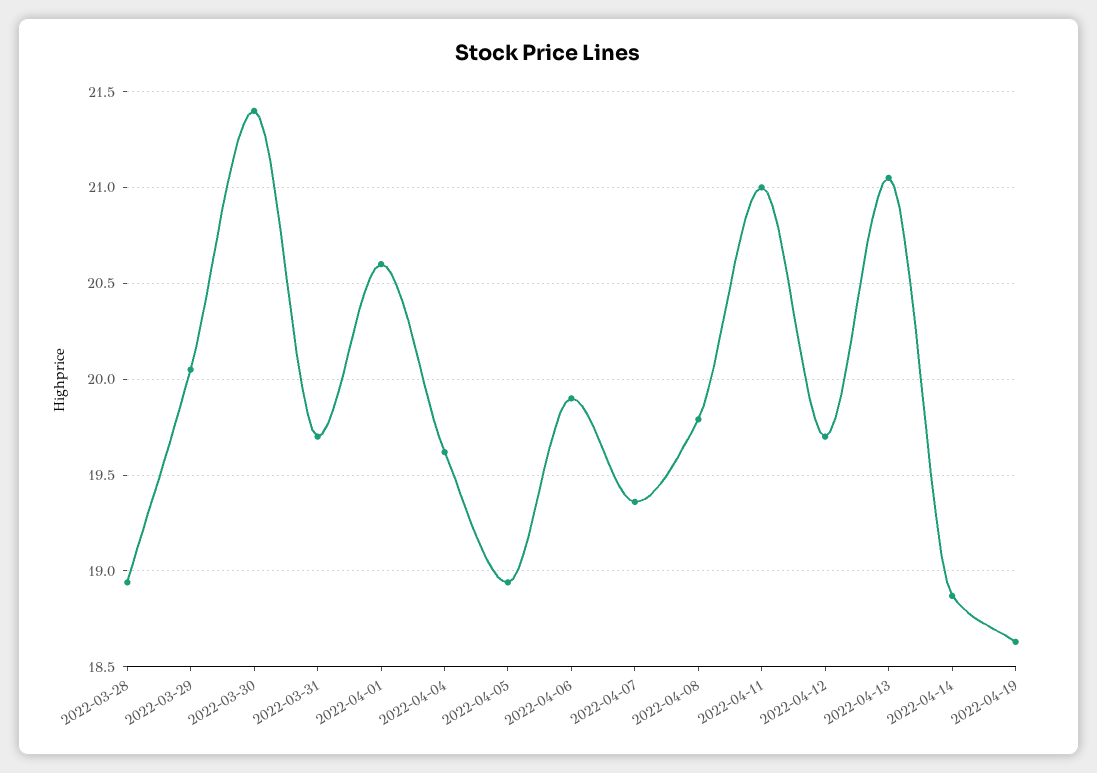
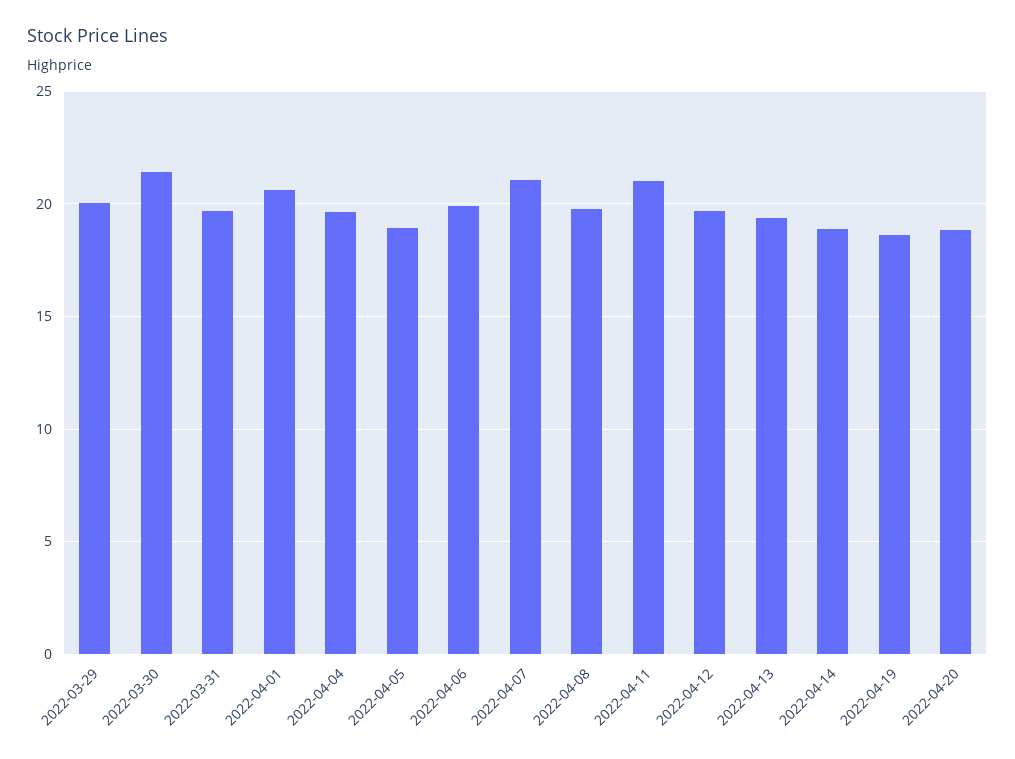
2022-03-28: 18.95 -> none
2022-04-07: 19.35 -> 21
2022-04-13: 21.05 -> 19.5
2022-04-20: none -> 19

